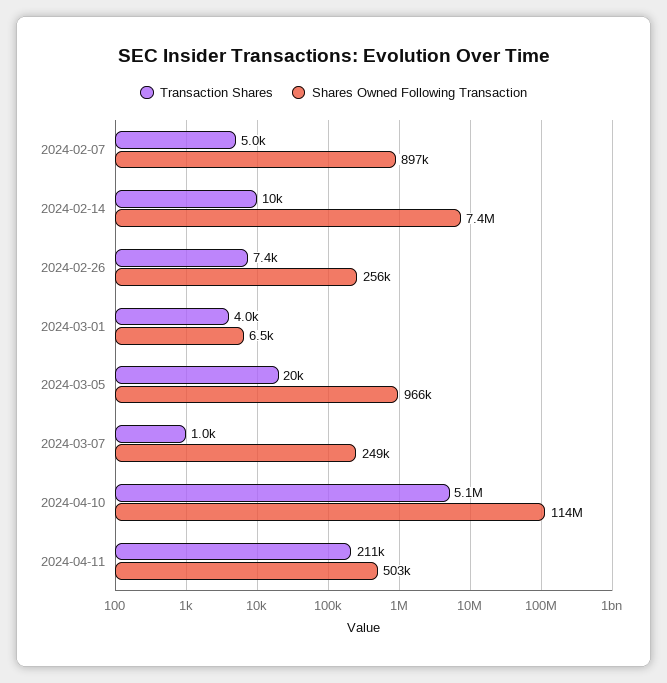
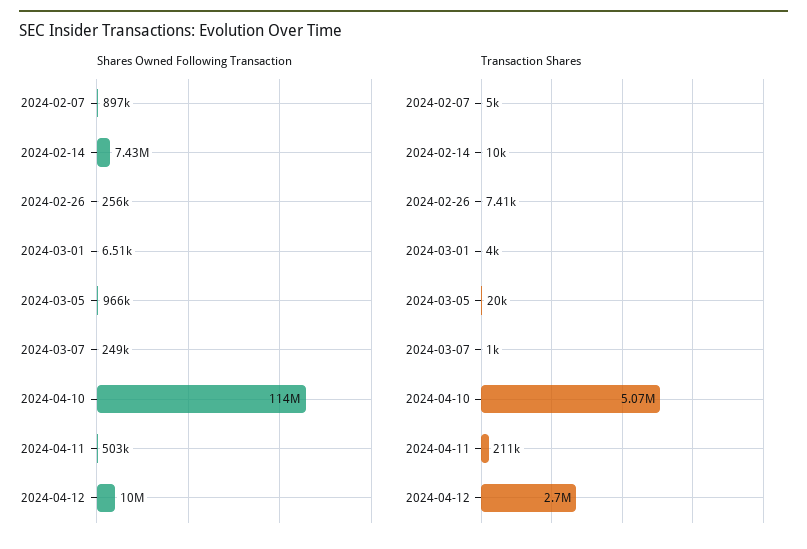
Shares Owned Following Transaction, 2024-04-12: none -> 10000000
Transaction Shares, 2024-04-12: none -> 2700000

